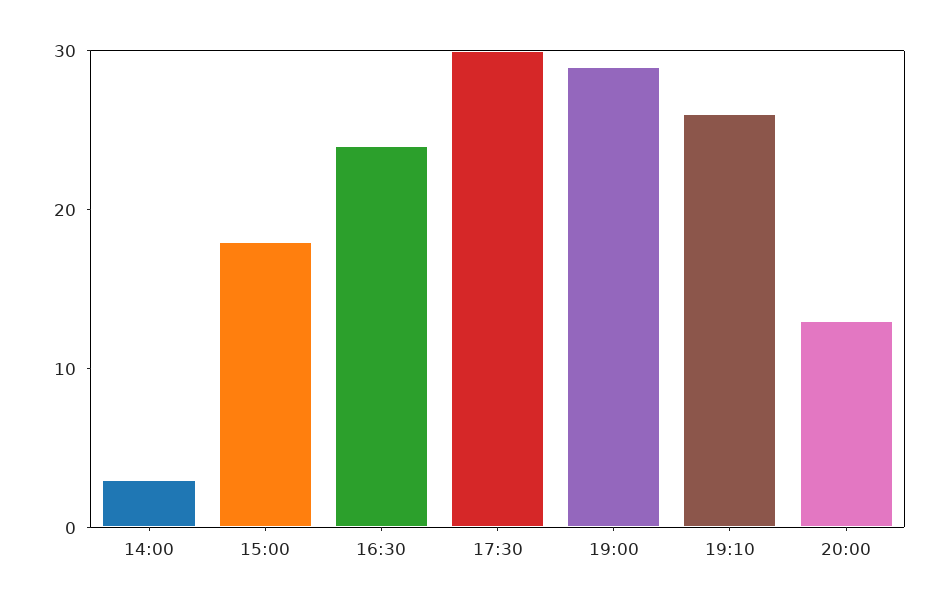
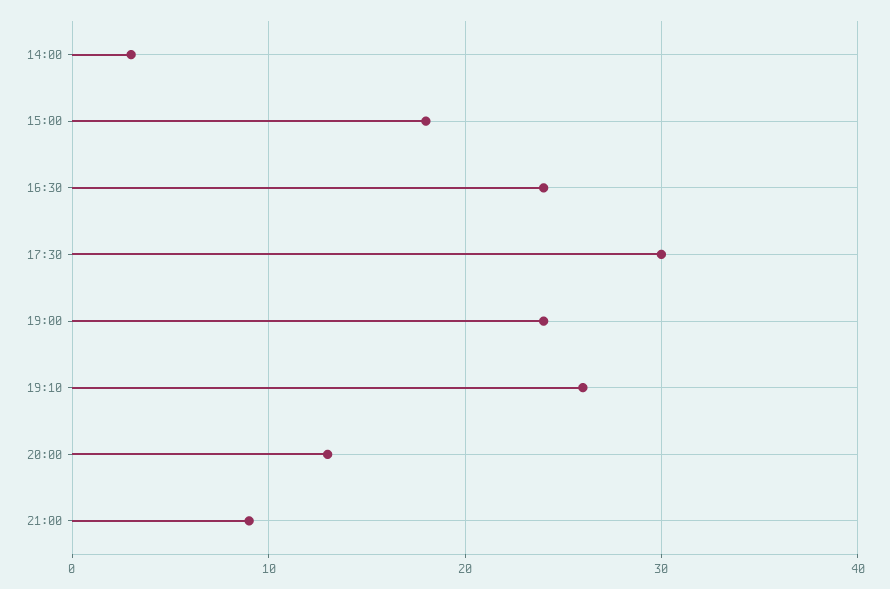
19:00: 29 -> 24
21:00: none -> 9

